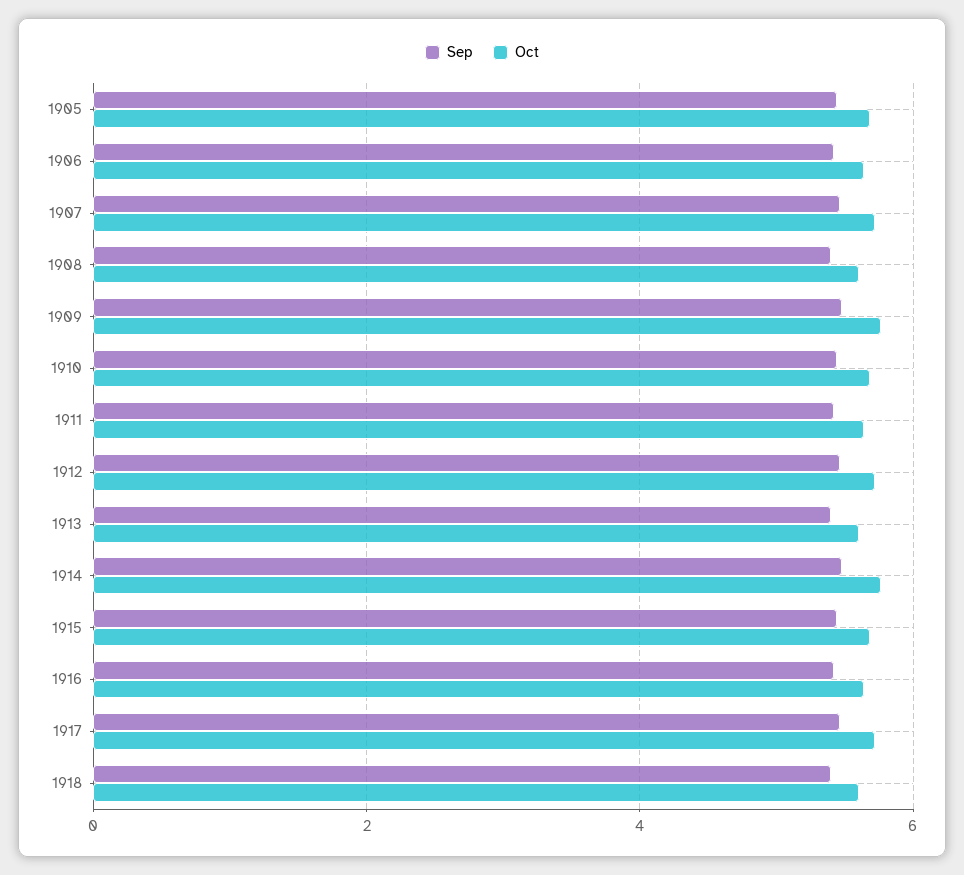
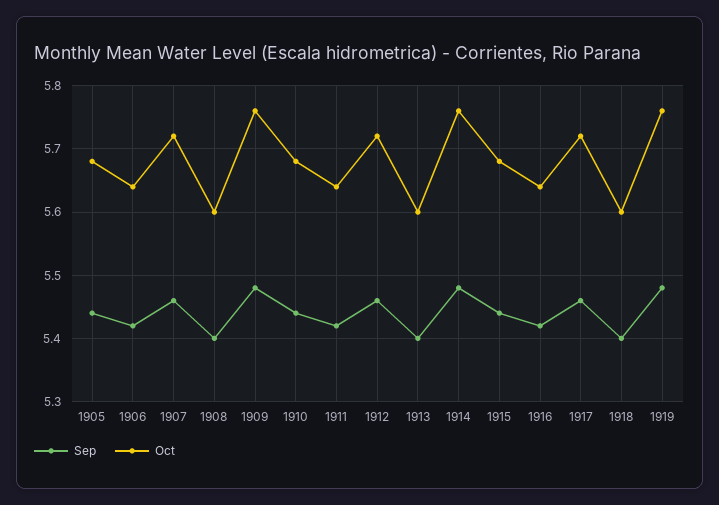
Sep, 1919: none -> 5.48
Oct, 1919: none -> 5.76

